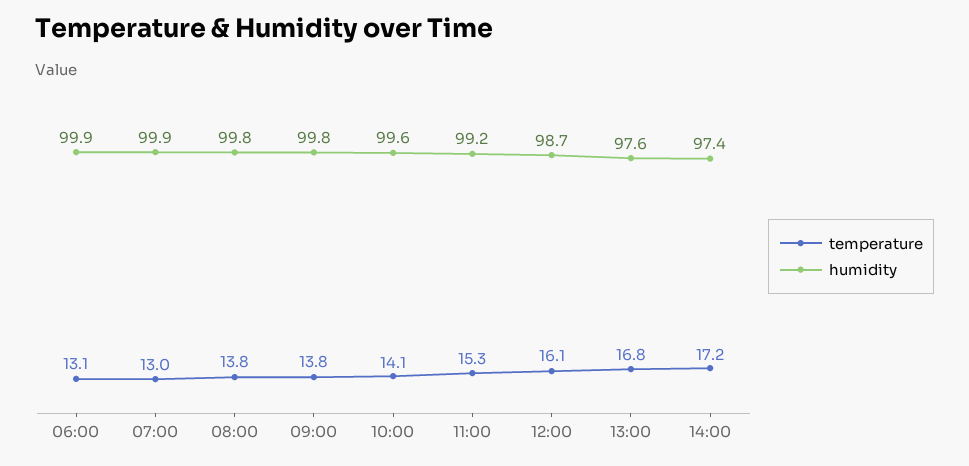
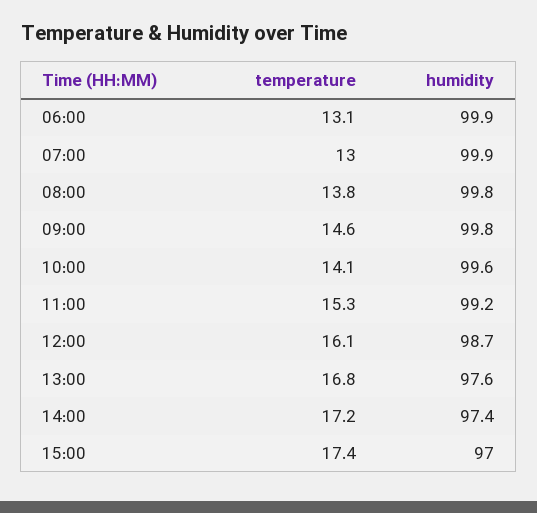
temperature, 09:00: 13.8 -> 14.6
temperature, 15:00: none -> 17.4
humidity, 15:00: none -> 97

